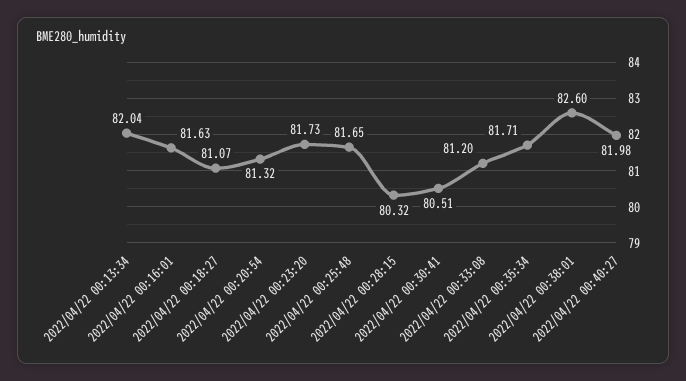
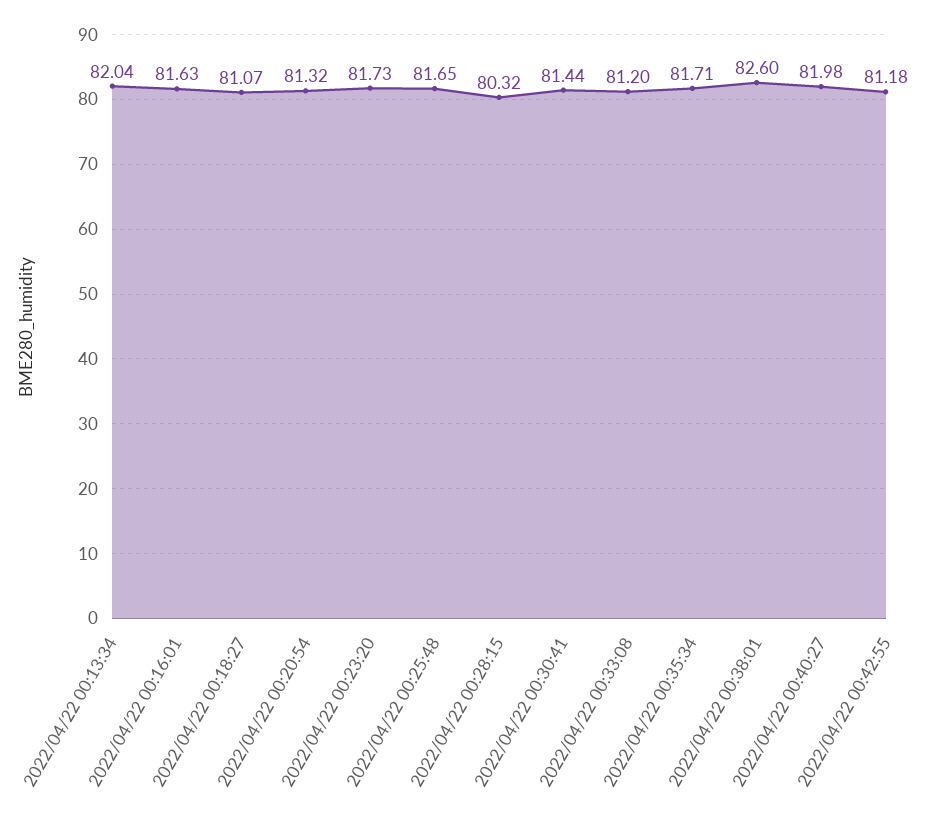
2022/04/22 00:30:41: 80.51 -> 81.44
2022/04/22 00:42:55: none -> 81.18

